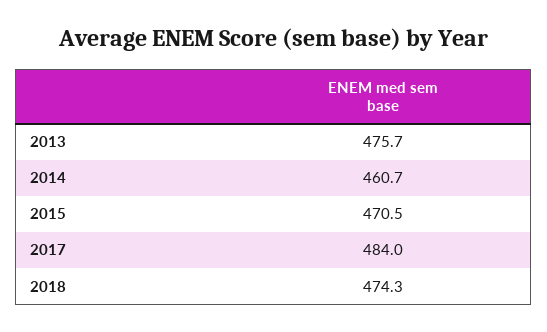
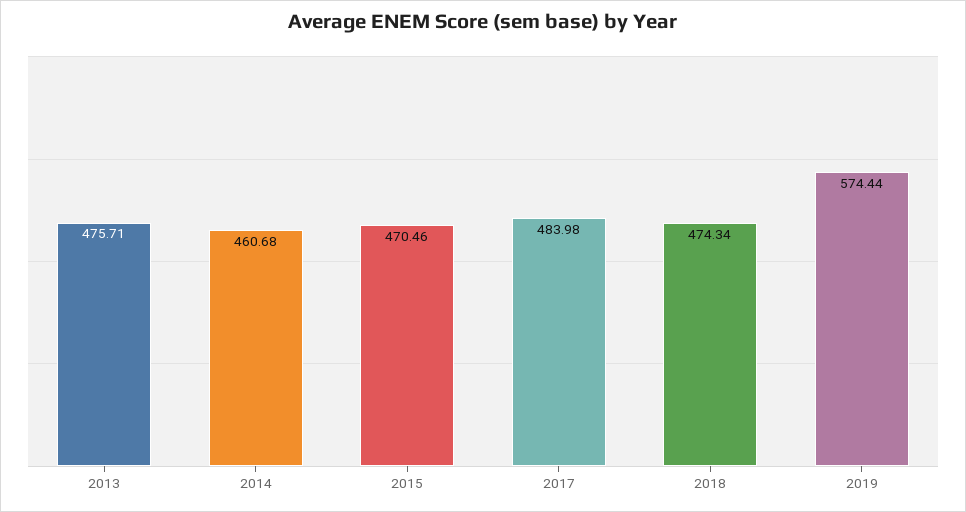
2019: none -> 574.44

